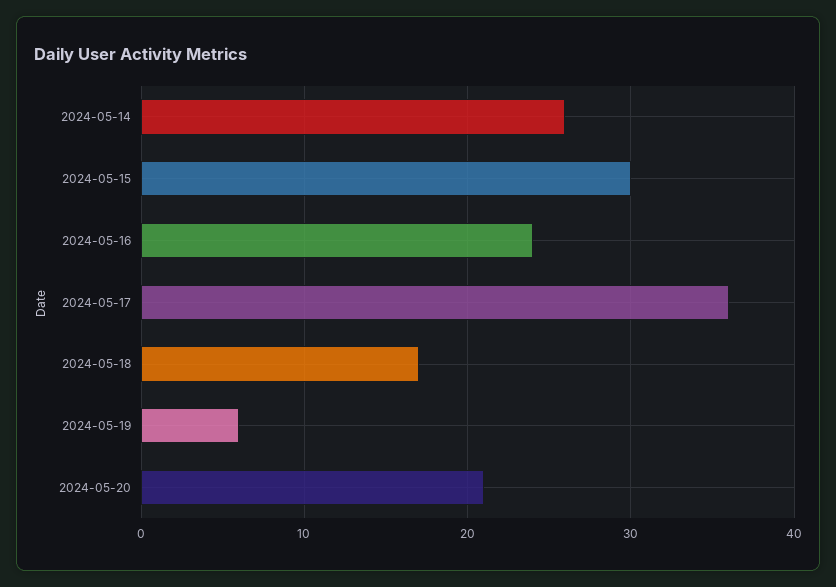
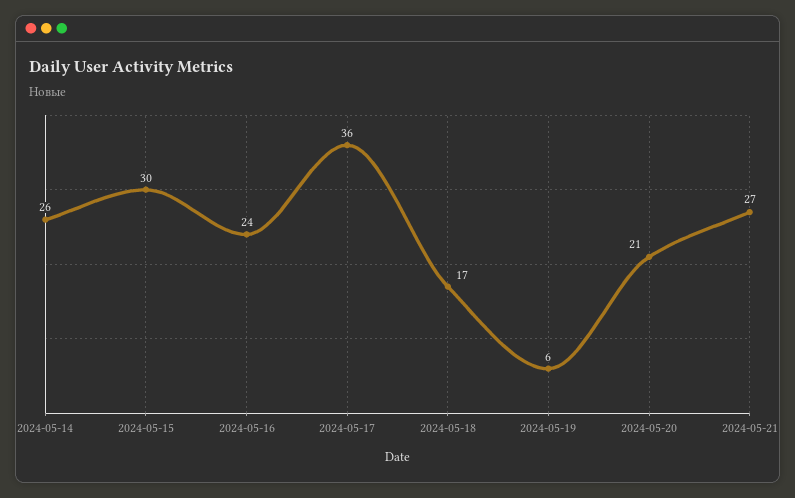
2024-05-21: none -> 27

